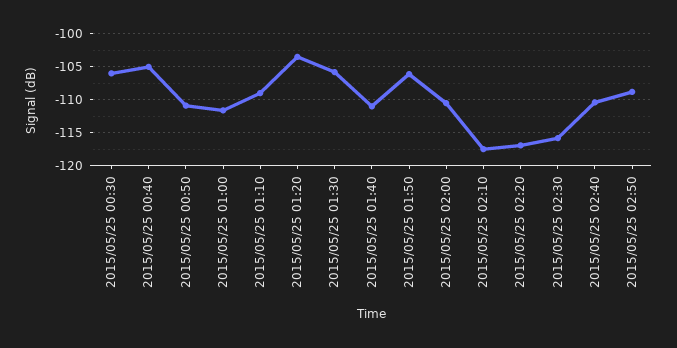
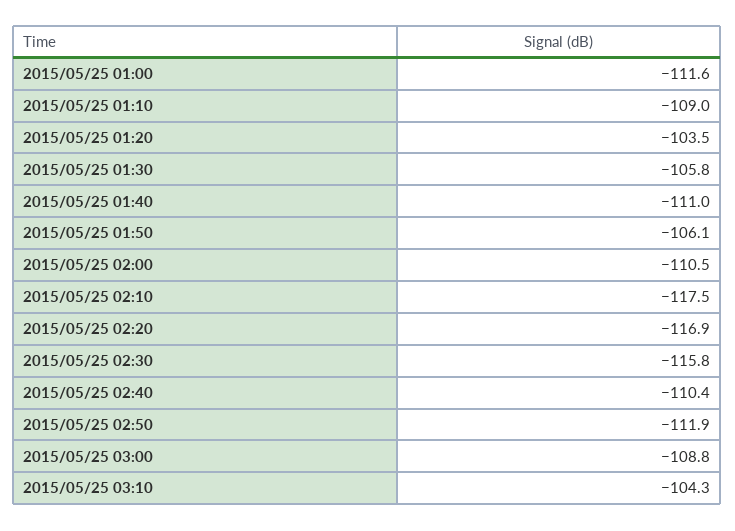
2015/05/25 00:30: -106 -> none
2015/05/25 00:40: -105 -> none
2015/05/25 00:50: -111 -> none
2015/05/25 02:50: -109 -> -111.9
2015/05/25 03:00: none -> -108.8
2015/05/25 03:10: none -> -104.3

